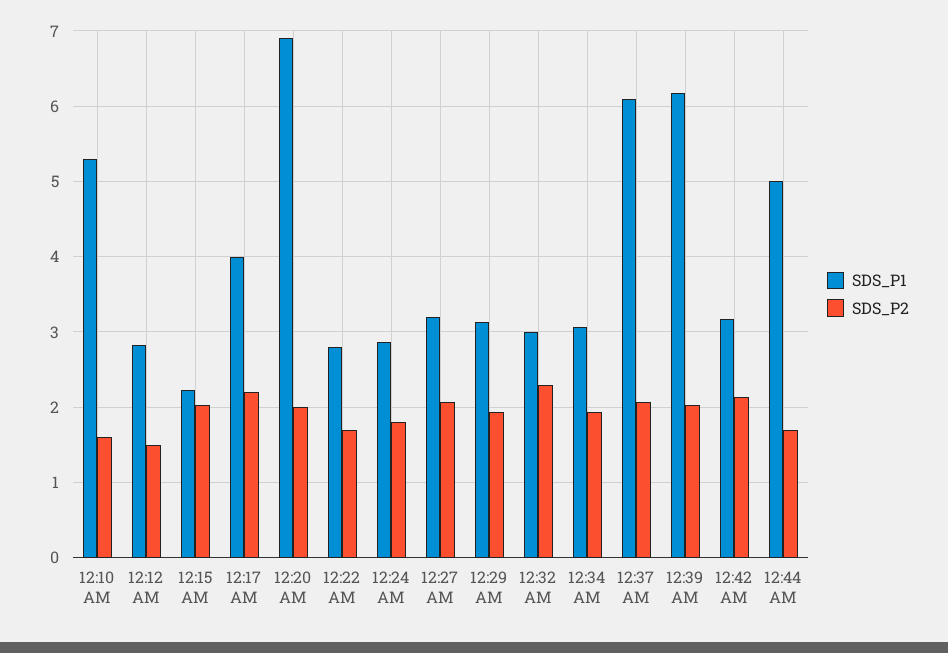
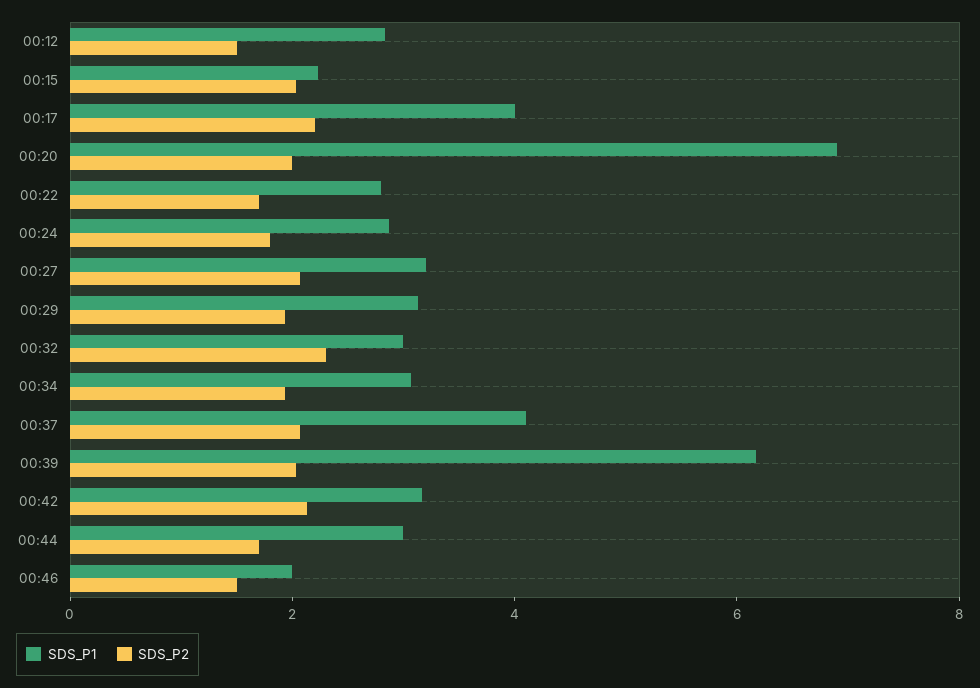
SDS_P1, 12:10 AM: 5.3 -> none
SDS_P2, 12:10 AM: 1.6 -> none
SDS_P1, 12:37 AM: 6.1 -> 4
SDS_P1, 12:44 AM: 5 -> 3
SDS_P1, 00:46: none -> 2
SDS_P2, 00:46: none -> 1.5

